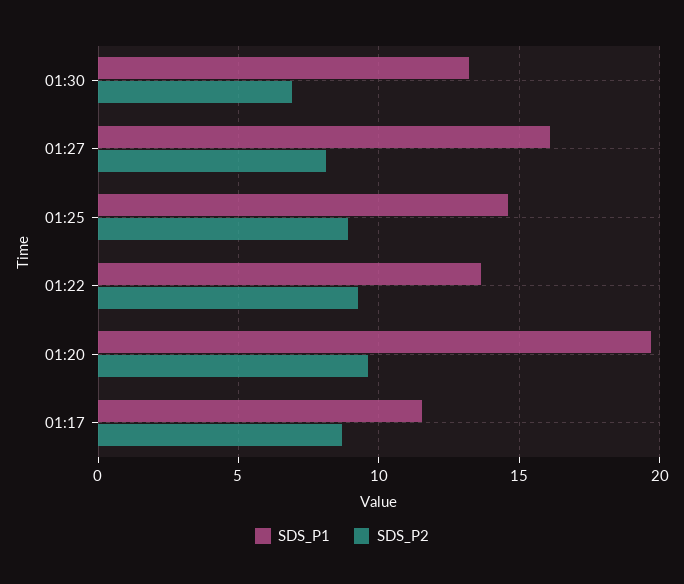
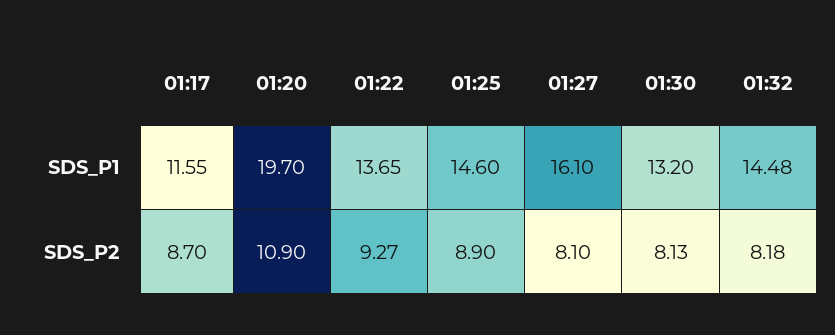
SDS_P2, 01:30: 7 -> 8.13
SDS_P2, 01:20: 9.5 -> 10.9
SDS_P1, 01:32: none -> 14.48
SDS_P2, 01:32: none -> 8.18

